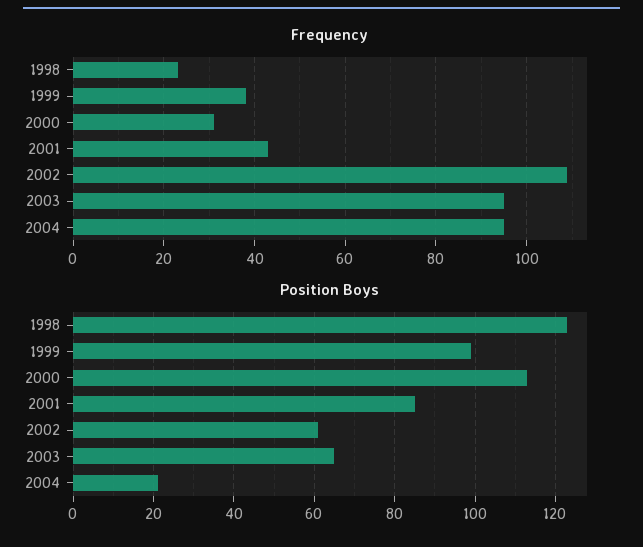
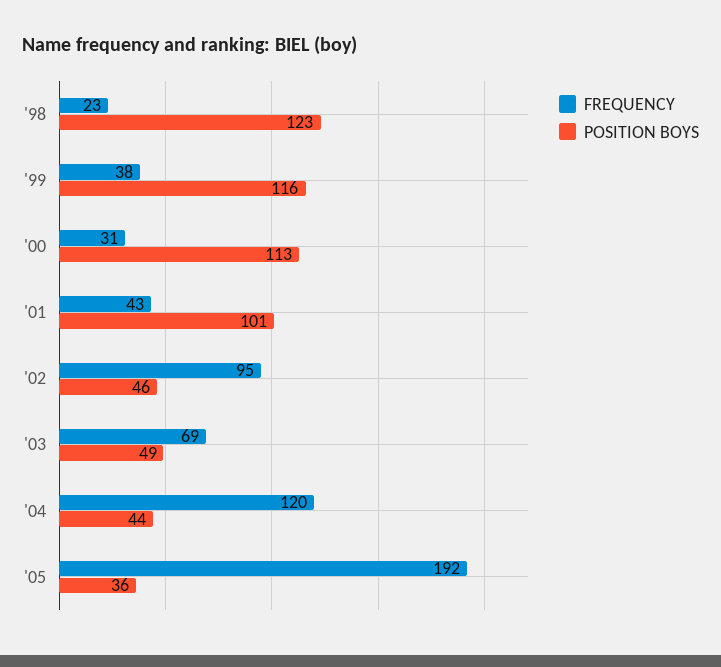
Frequency, 2002: 110 -> 95
Frequency, 2003: 95 -> 69
Frequency, 2004: 95 -> 120
Position Boys, 1999: 100 -> 116
Position Boys, 2001: 85 -> 101
Position Boys, 2002: 60 -> 46
Position Boys, 2003: 65 -> 49
Position Boys, 2004: 20 -> 44
Frequency, '05: none -> 192
Position Boys, '05: none -> 36

